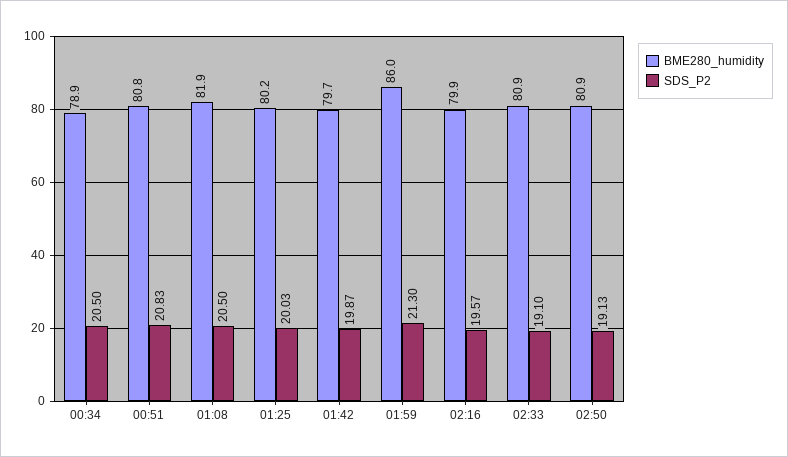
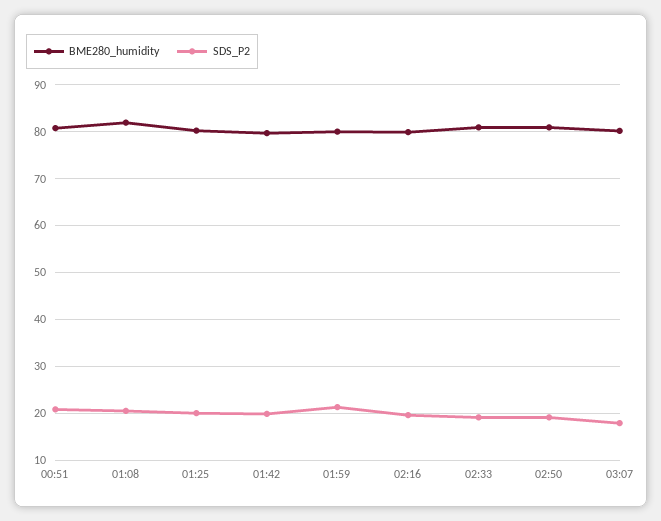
BME280_humidity, 00:34: 78.9 -> none
SDS_P2, 00:34: 20.5 -> none
BME280_humidity, 01:59: 86 -> 80
BME280_humidity, 03:07: none -> 80
SDS_P2, 03:07: none -> 18

